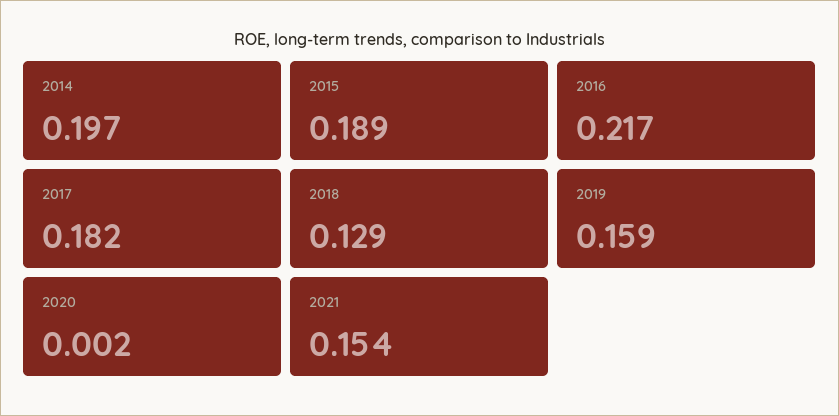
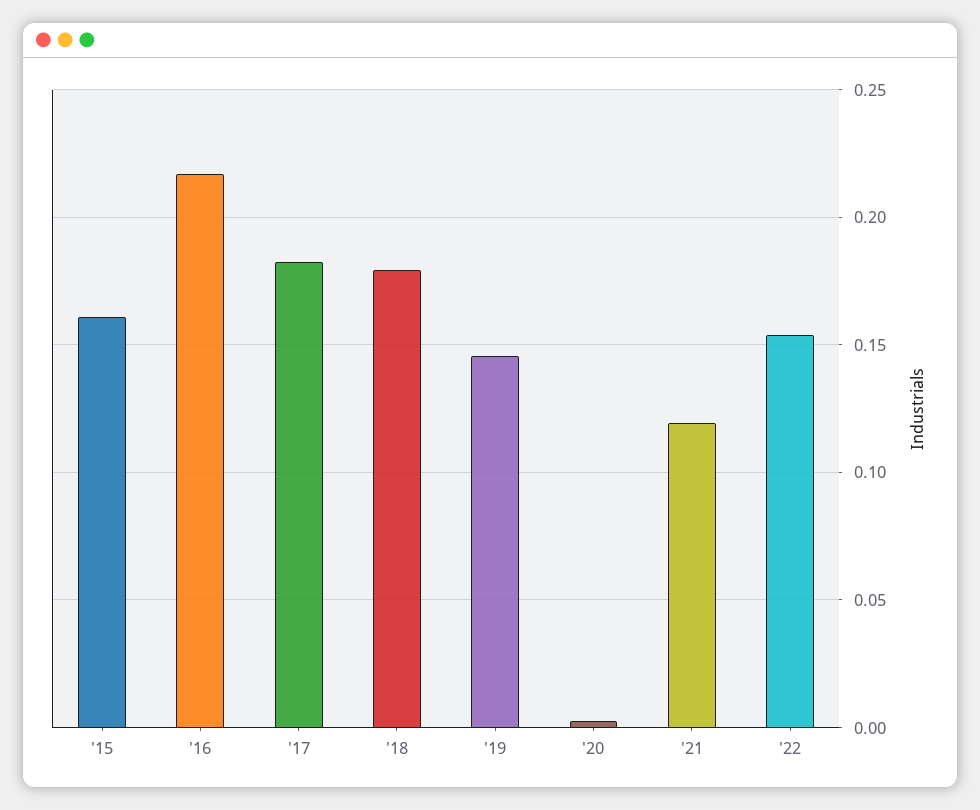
2014: 0.197 -> none
2015: 0.189 -> 0.16
2018: 0.129 -> 0.18
2019: 0.159 -> 0.145
2021: 0.154 -> 0.12
'22: none -> 0.155

